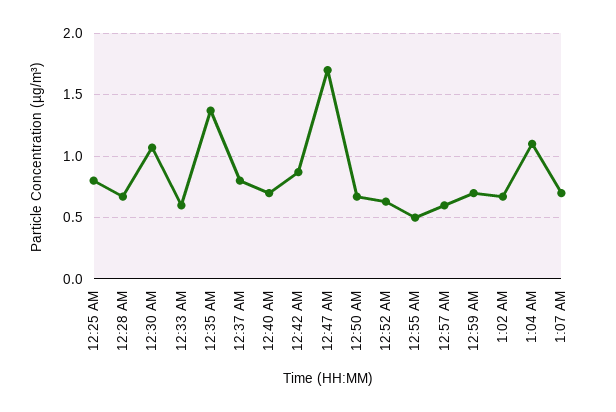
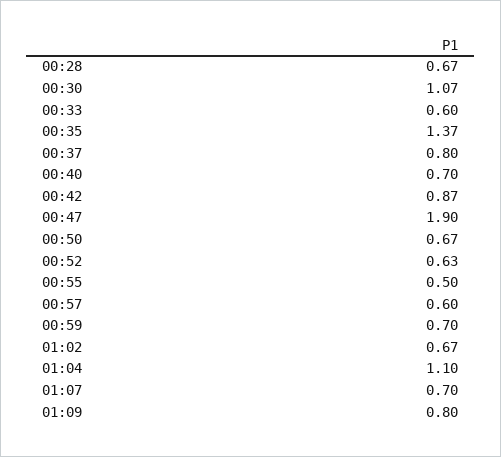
12:25 AM: 0.8 -> none
12:47 AM: 1.7 -> 1.9
01:09: none -> 0.8

